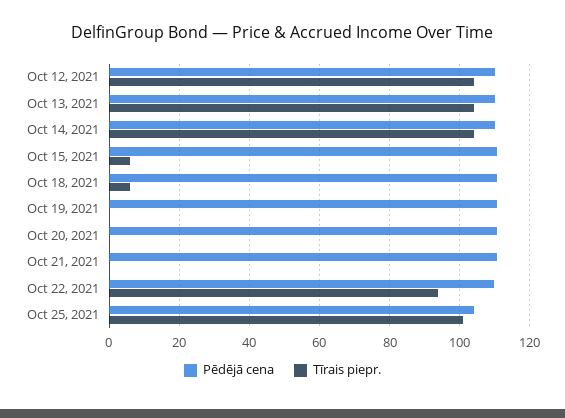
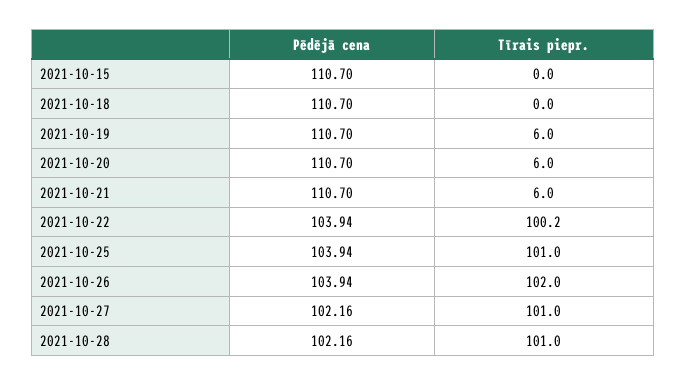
Pēdējā cena, Oct 12, 2021: 110 -> none
Tīrais piepr., Oct 12, 2021: 104 -> none
Pēdējā cena, Oct 13, 2021: 110 -> none
Tīrais piepr., Oct 13, 2021: 104 -> none
Pēdējā cena, Oct 14, 2021: 110 -> none
Tīrais piepr., Oct 14, 2021: 104 -> none
Tīrais piepr., Oct 15, 2021: 6 -> 0
Tīrais piepr., Oct 18, 2021: 6 -> 0
Tīrais piepr., Oct 19, 2021: 0 -> 6
Tīrais piepr., Oct 20, 2021: 0 -> 6
Tīrais piepr., Oct 21, 2021: 0 -> 6
Pēdējā cena, Oct 22, 2021: 110 -> 103.94
Tīrais piepr., Oct 22, 2021: 94 -> 100.2
Pēdējā cena, 2021-10-26: none -> 103.94
Tīrais piepr., 2021-10-26: none -> 102
Pēdējā cena, 2021-10-27: none -> 102.16
Tīrais piepr., 2021-10-27: none -> 101
Pēdējā cena, 2021-10-28: none -> 102.16
Tīrais piepr., 2021-10-28: none -> 101

